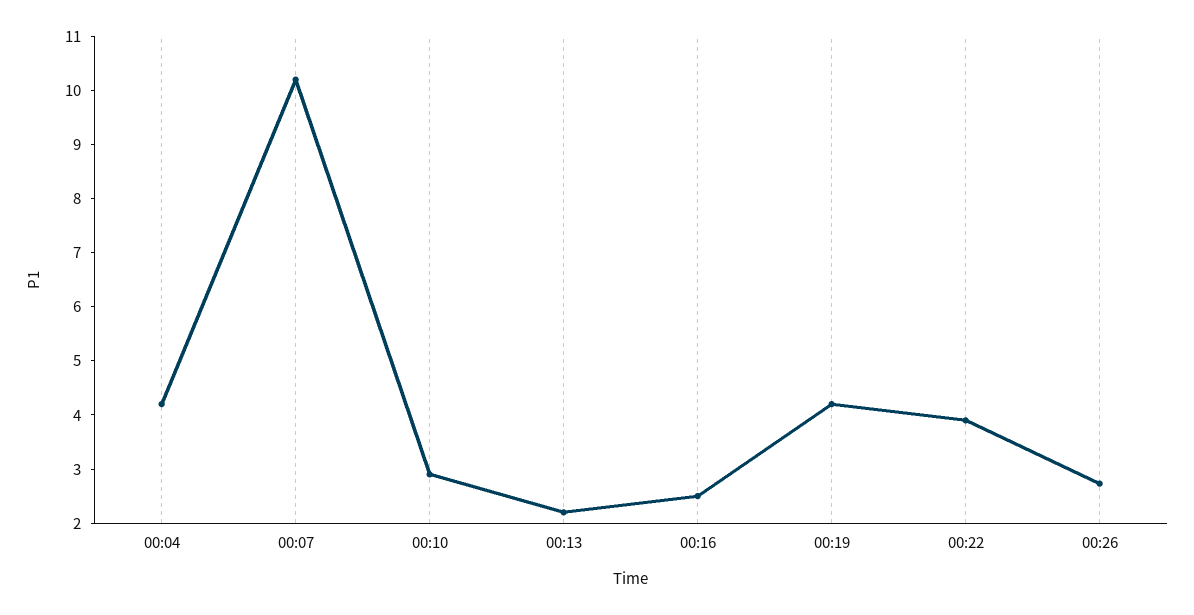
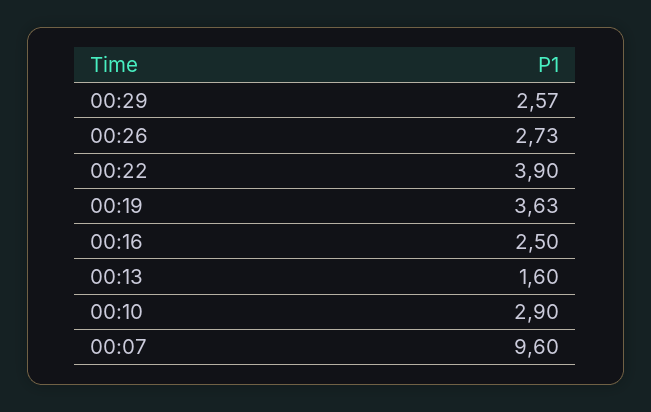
00:04: 4.2 -> none
00:07: 10.2 -> 9.6
00:13: 2.2 -> 1.6
00:19: 4.2 -> 3.63
00:29: none -> 2.57

